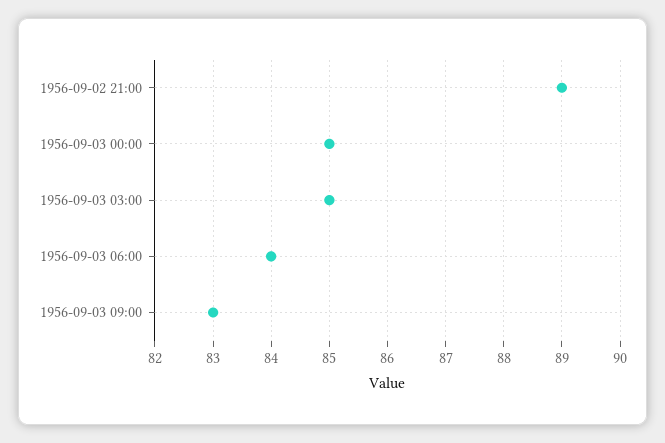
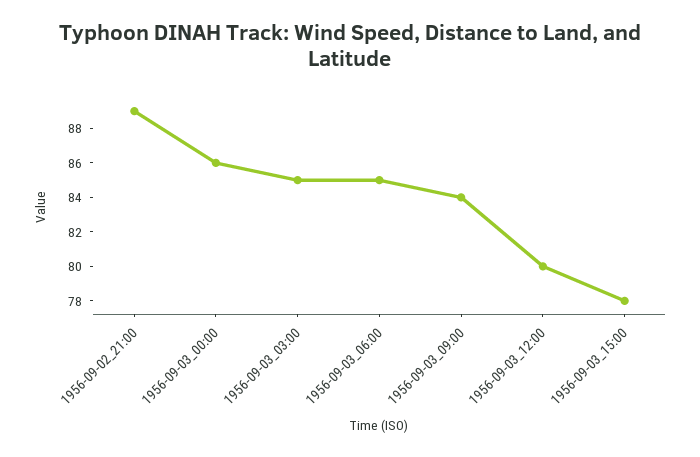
1956-09-03 00:00: 85 -> 86
1956-09-03 06:00: 84 -> 85
1956-09-03 09:00: 83 -> 84
1956-09-03_12:00: none -> 80
1956-09-03_15:00: none -> 78

